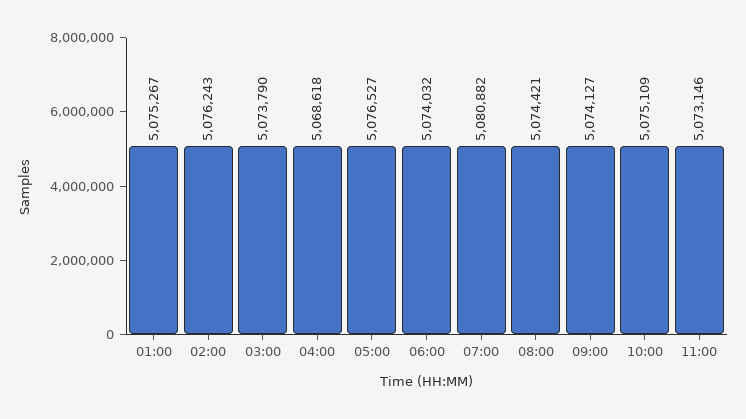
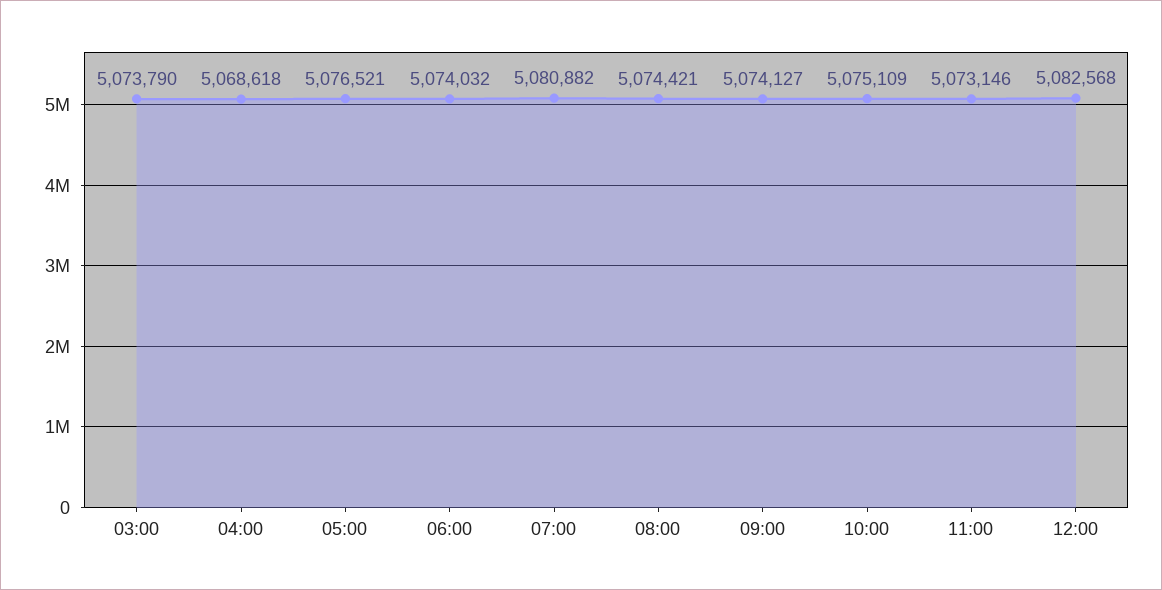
01:00: 5075267 -> none
02:00: 5076243 -> none
05:00: 5076527 -> 5076521
12:00: none -> 5082568

